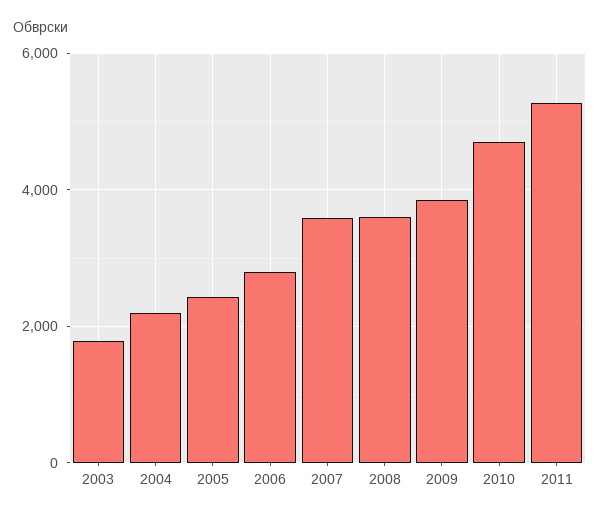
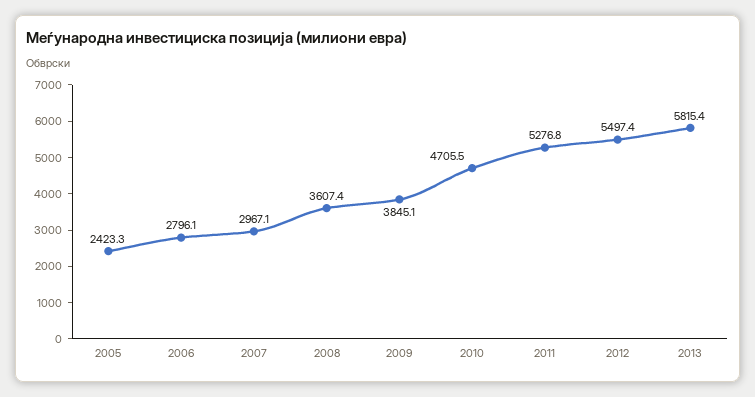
2003: 1800 -> none
2004: 2200 -> none
2007: 3600 -> 2967.1
2012: none -> 5497.4
2013: none -> 5815.4

